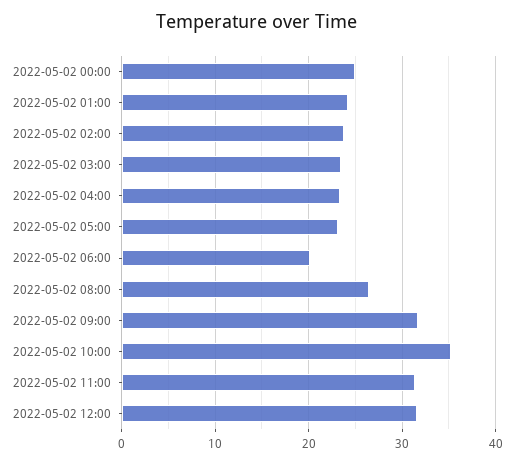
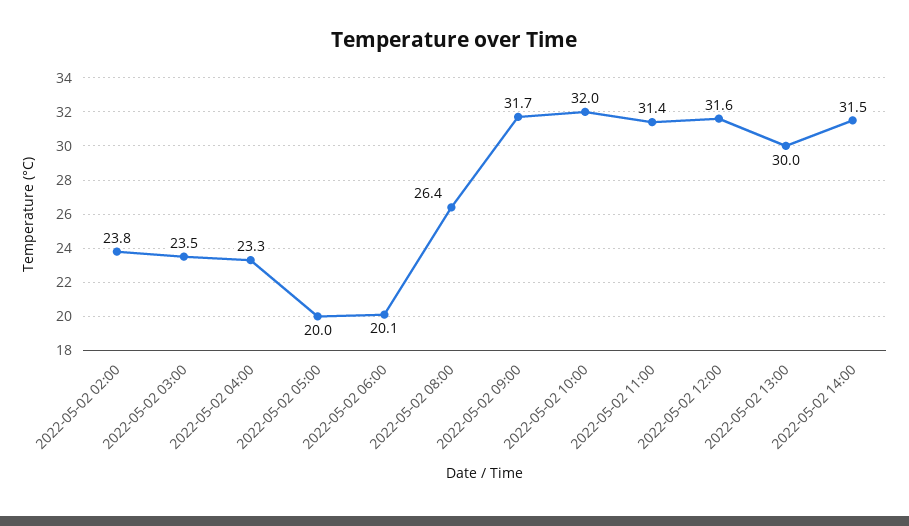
2022-05-02 00:00: 25 -> none
2022-05-02 01:00: 24 -> none
2022-05-02 05:00: 23 -> 20
2022-05-02 10:00: 35 -> 32
2022-05-02 13:00: none -> 30
2022-05-02 14:00: none -> 31.5

